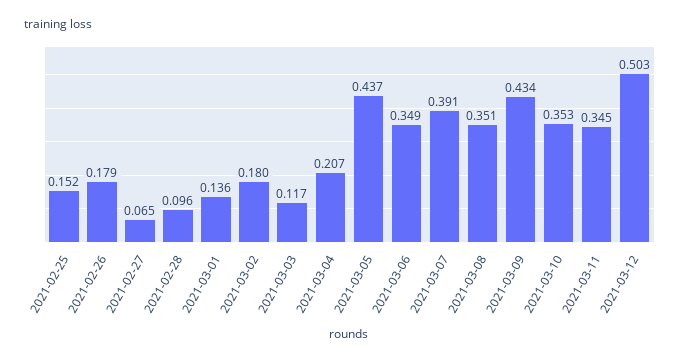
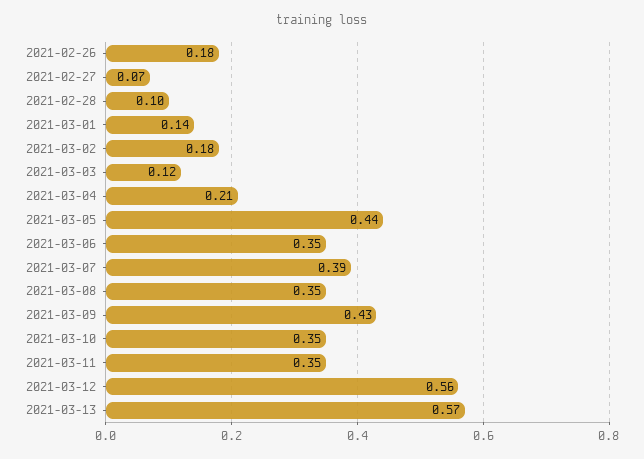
2021-02-25: 0.152 -> none
2021-03-12: 0.503 -> 0.56
2021-03-13: none -> 0.57

